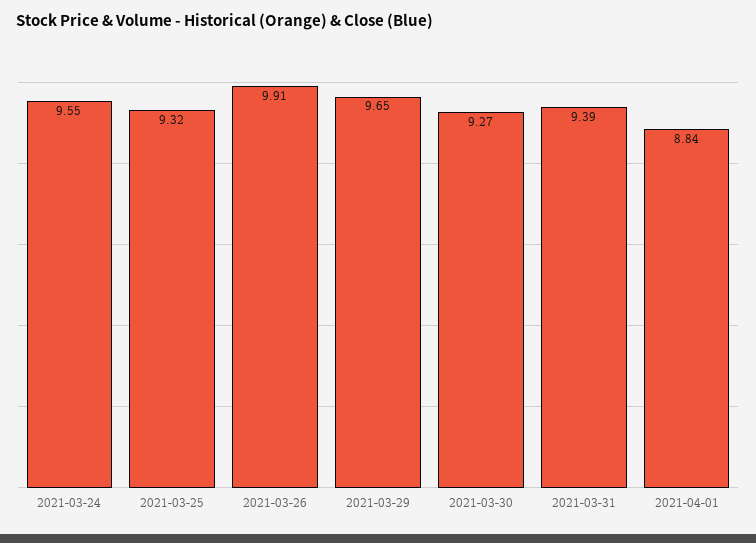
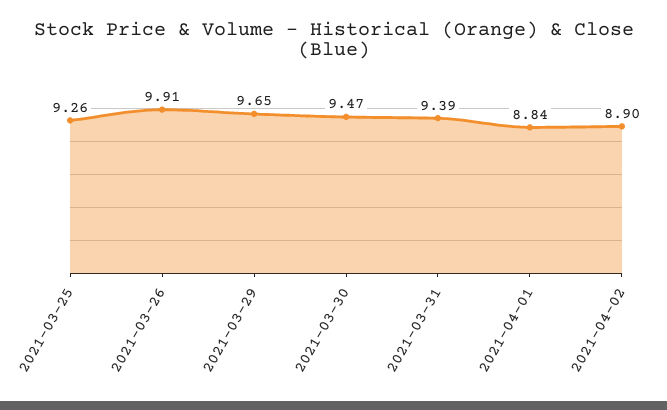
2021-03-24: 9.55 -> none
2021-03-25: 9.32 -> 9.26
2021-03-30: 9.27 -> 9.47
2021-04-02: none -> 8.9

